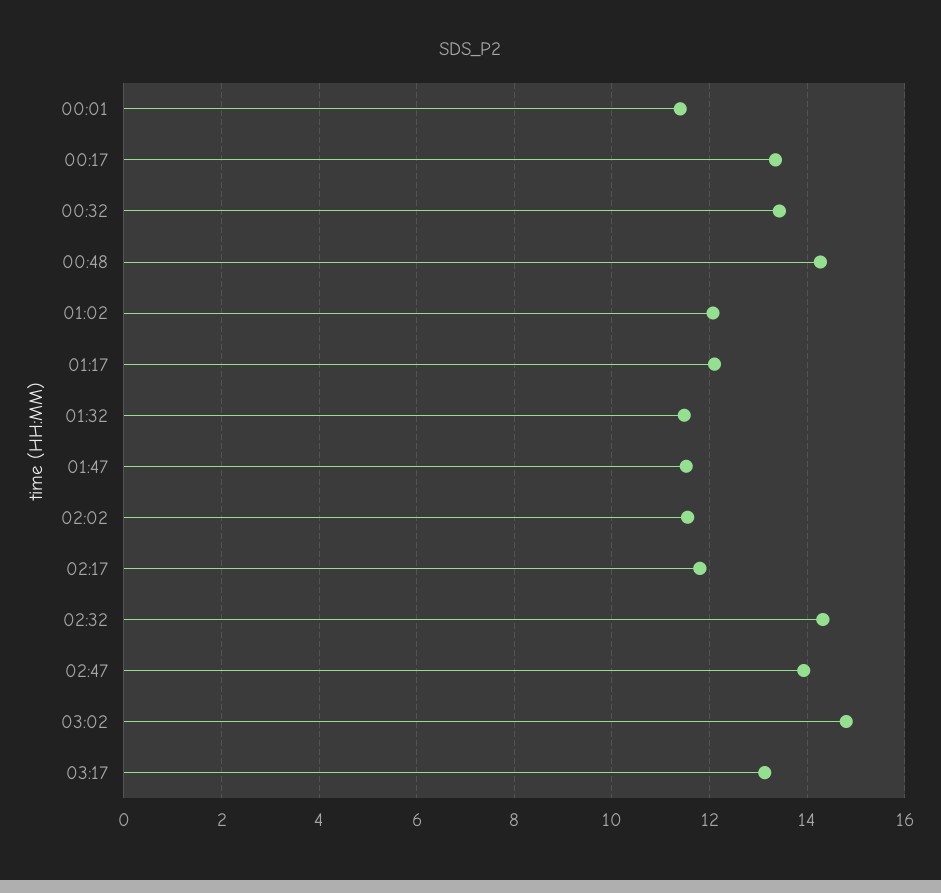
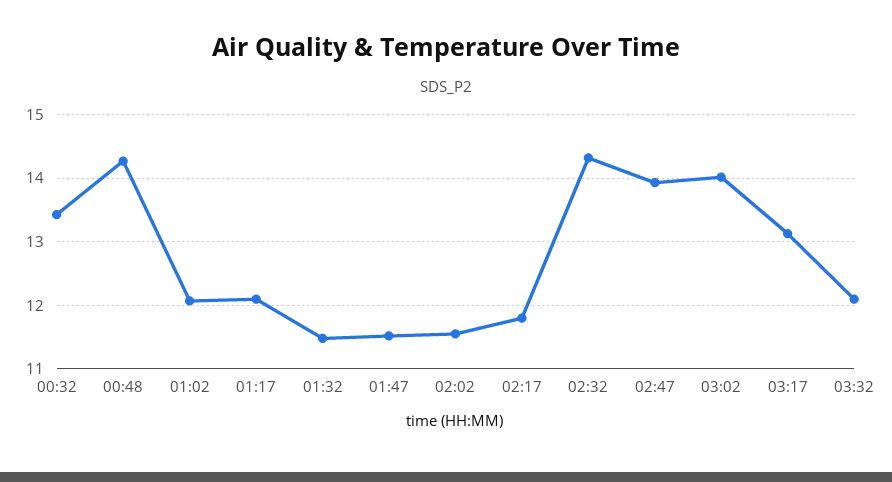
00:01: 11.4 -> none
00:17: 13.4 -> none
03:02: 14.8 -> 14
03:32: none -> 12.1

